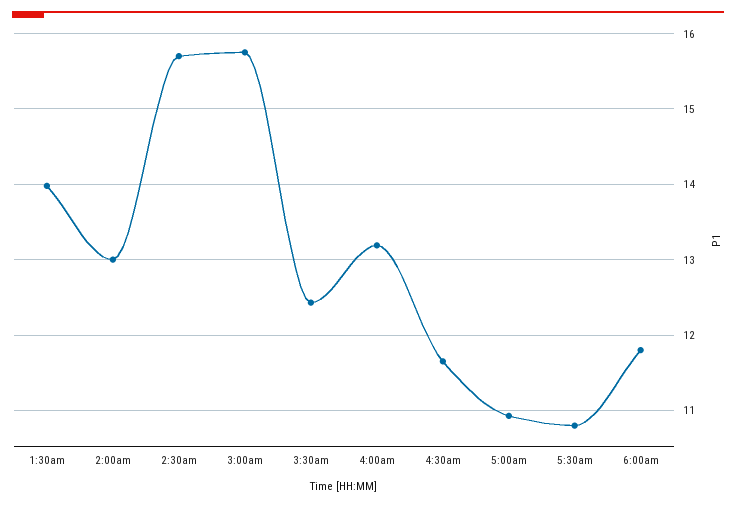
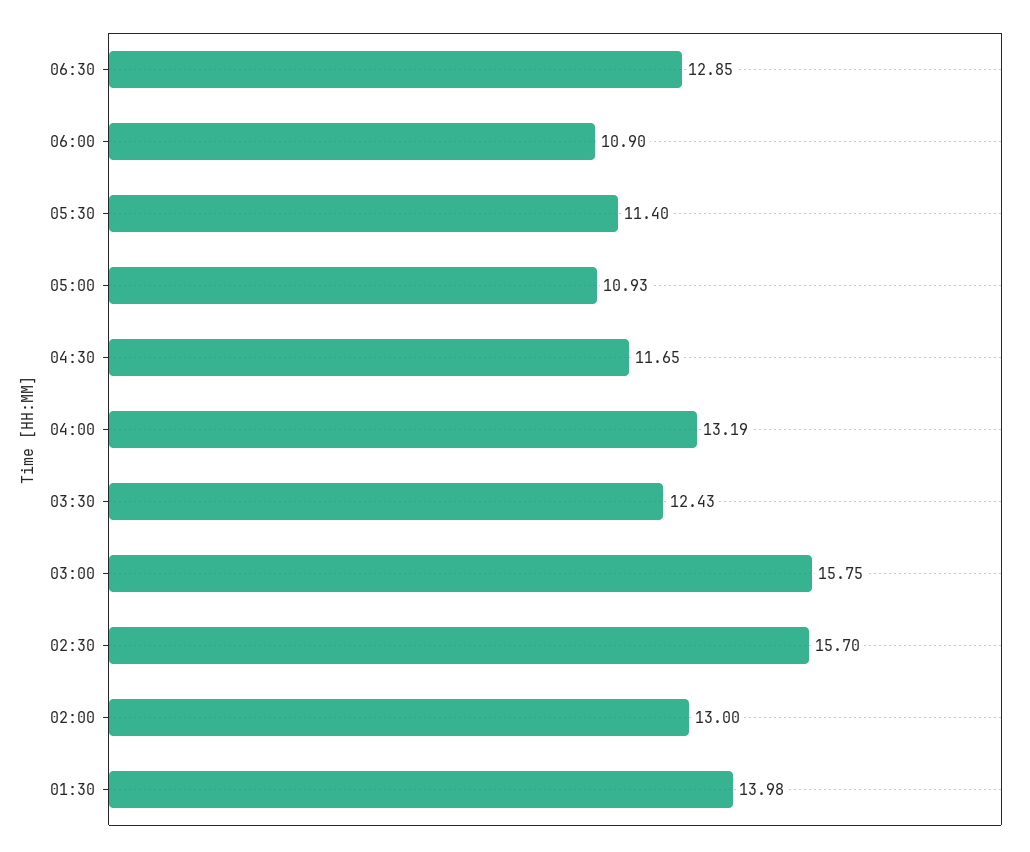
5:30am: 10.8 -> 11.4
6:00am: 11.8 -> 10.9
06:30: none -> 12.85

